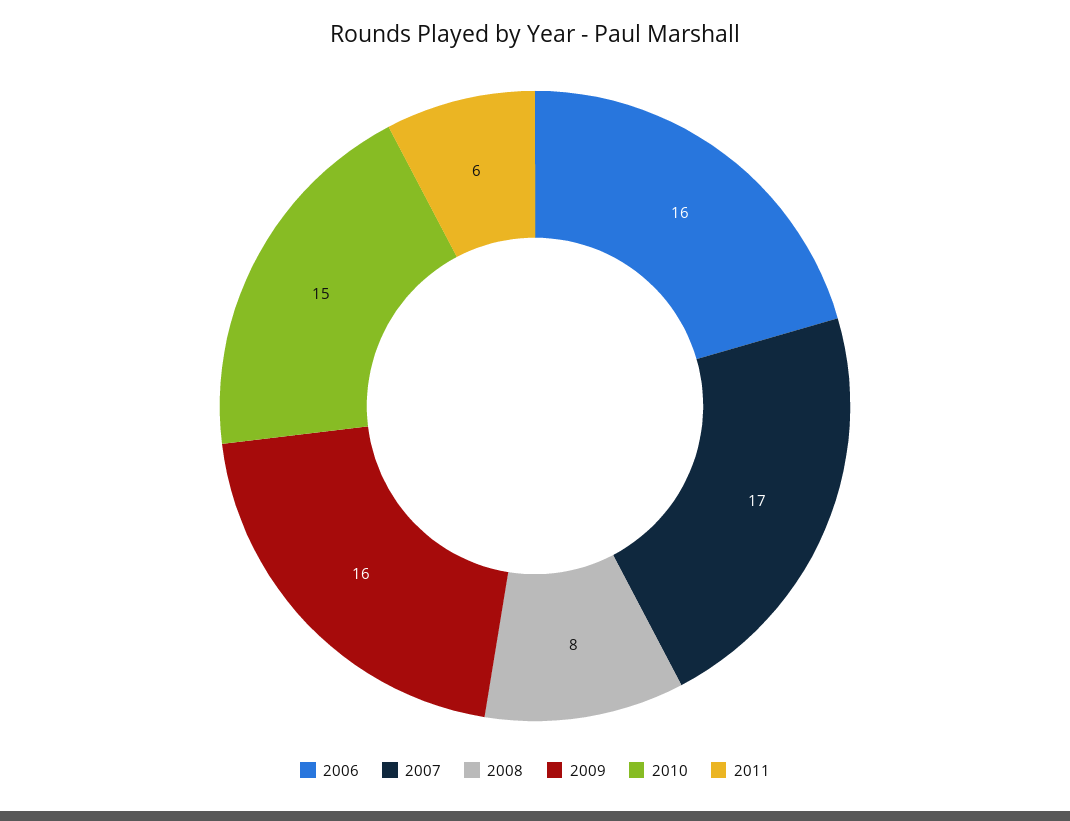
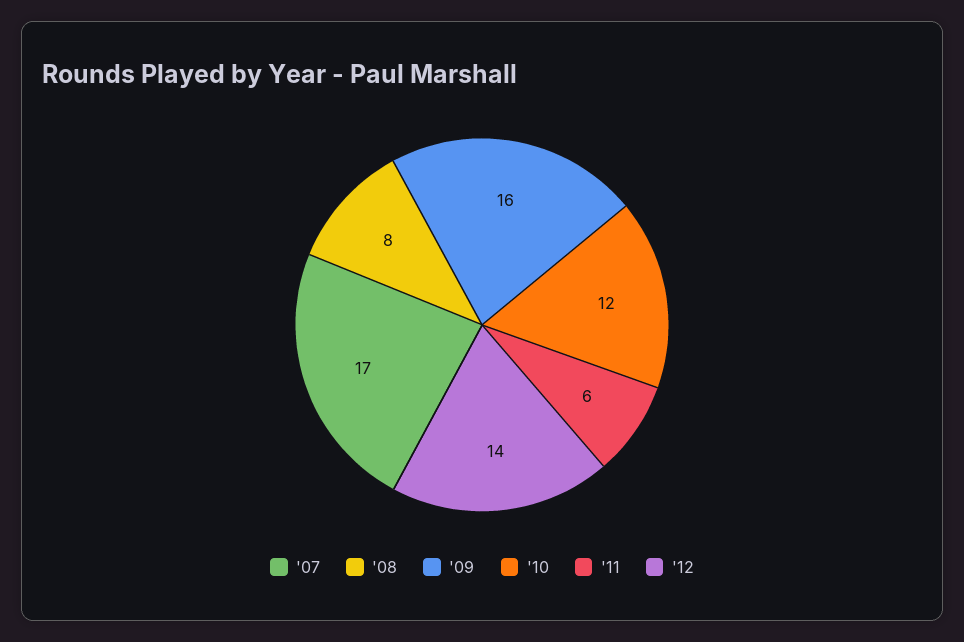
2006: 16 -> none
2010: 15 -> 12
'12: none -> 14

